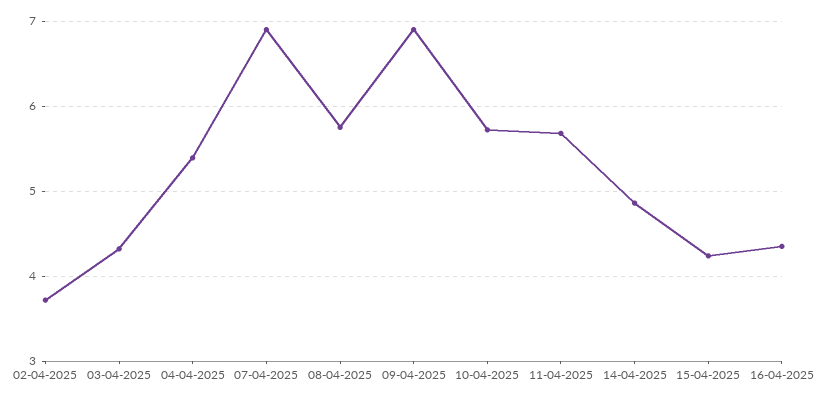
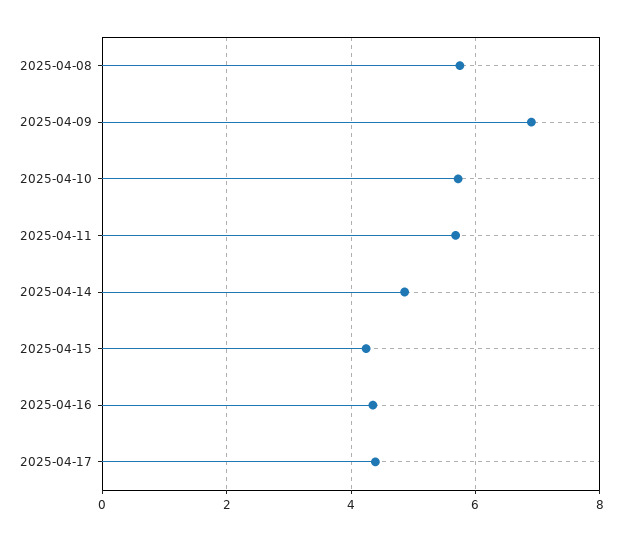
02-04-2025: 3.7 -> none
03-04-2025: 4.3 -> none
04-04-2025: 5.4 -> none
07-04-2025: 6.9 -> none
2025-04-17: none -> 4.4

